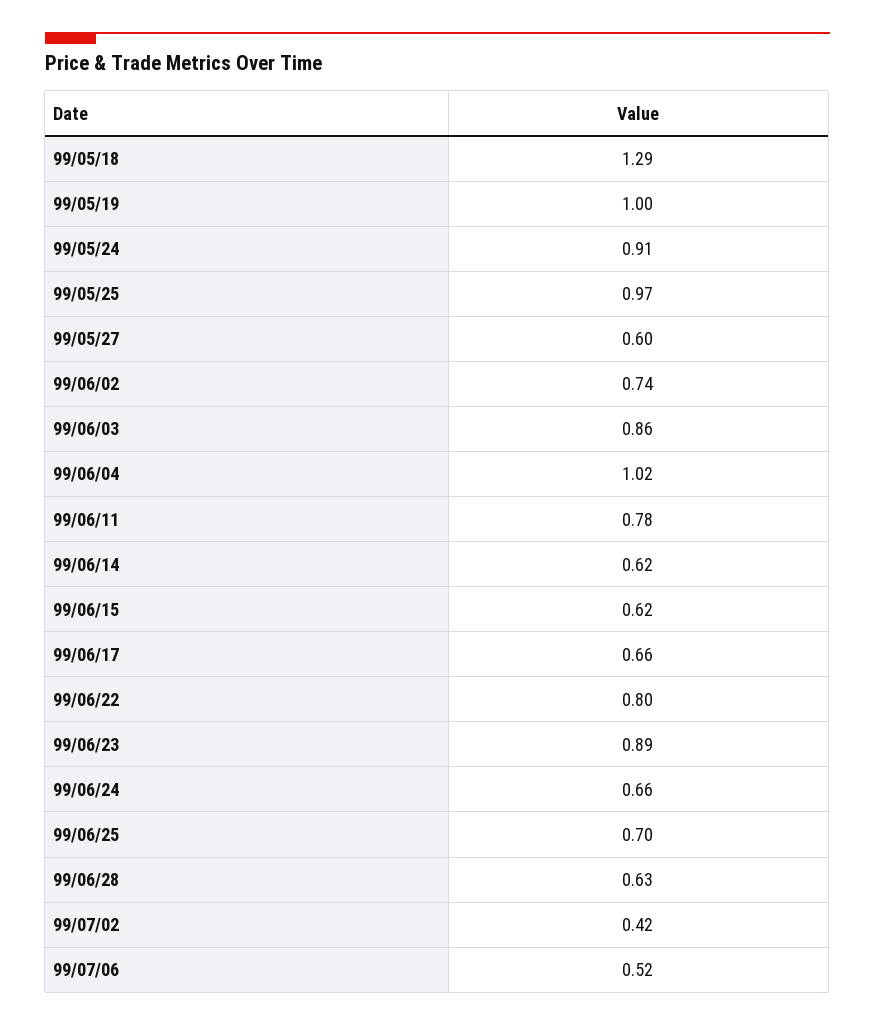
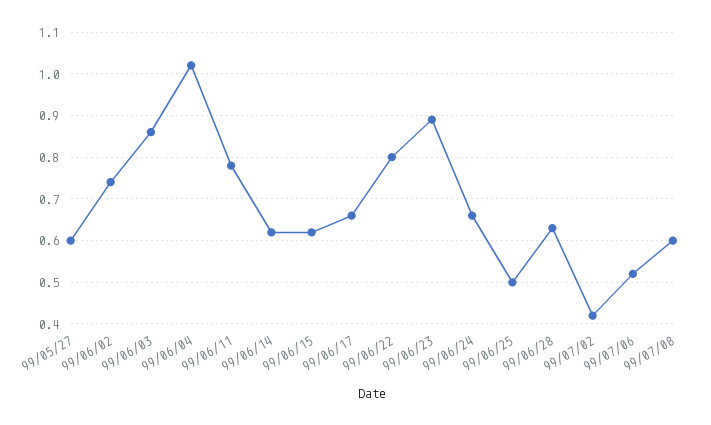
99/05/18: 1.29 -> none
99/05/19: 1 -> none
99/05/24: 0.91 -> none
99/05/25: 0.97 -> none
99/06/25: 0.7 -> 0.5
99/07/08: none -> 0.6

